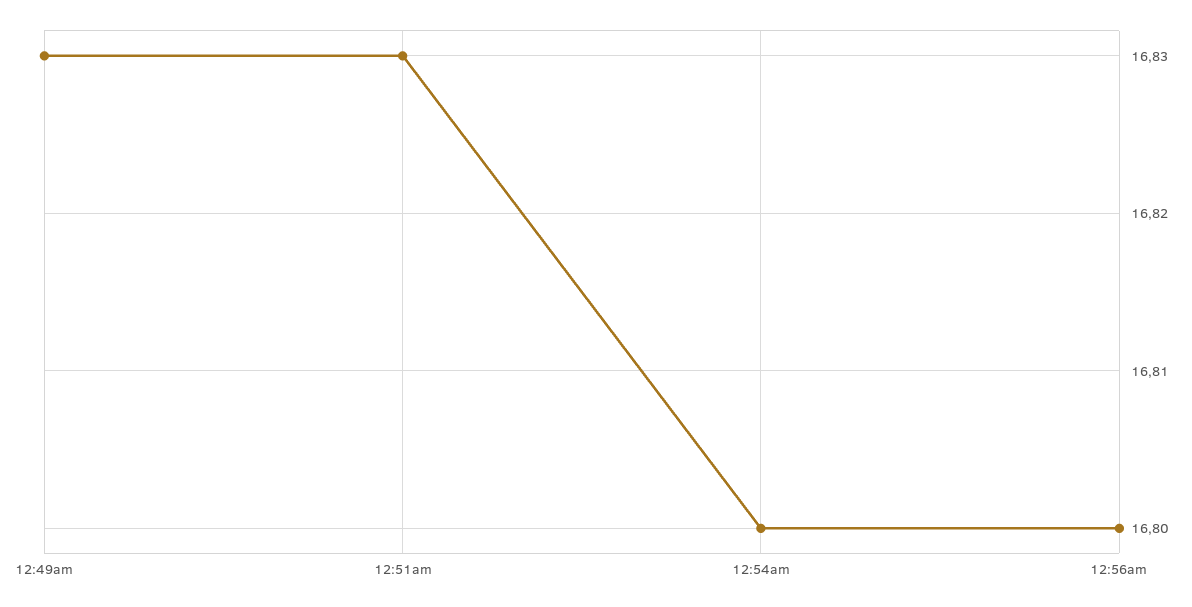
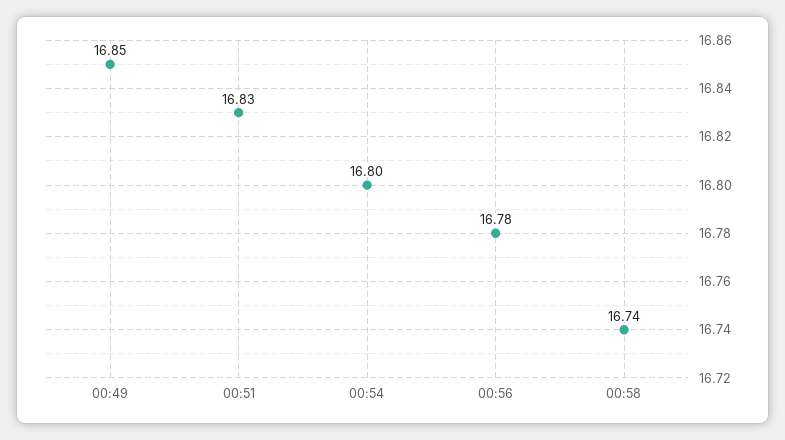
12:49am: 16.83 -> 16.85
12:56am: 16.8 -> 16.78
00:58: none -> 16.74

